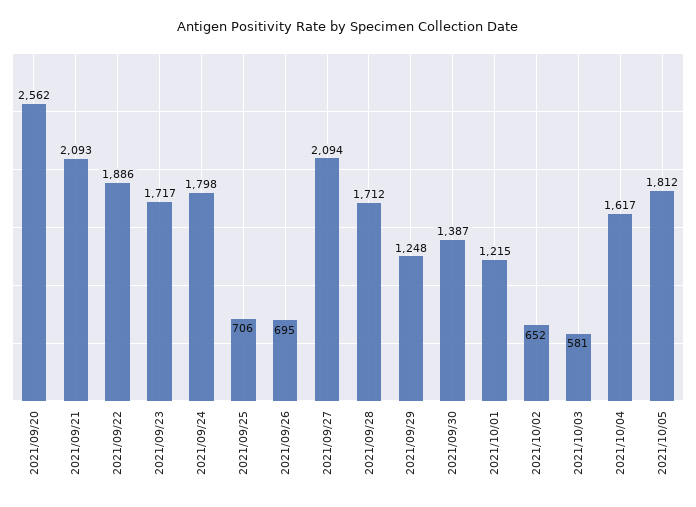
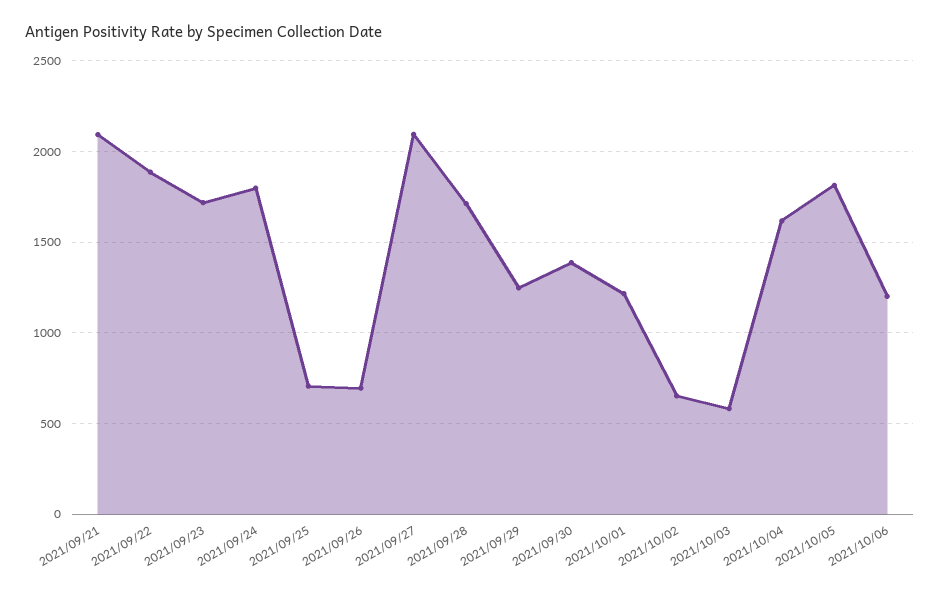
2021/09/20: 2562 -> none
2021/10/06: none -> 1200

